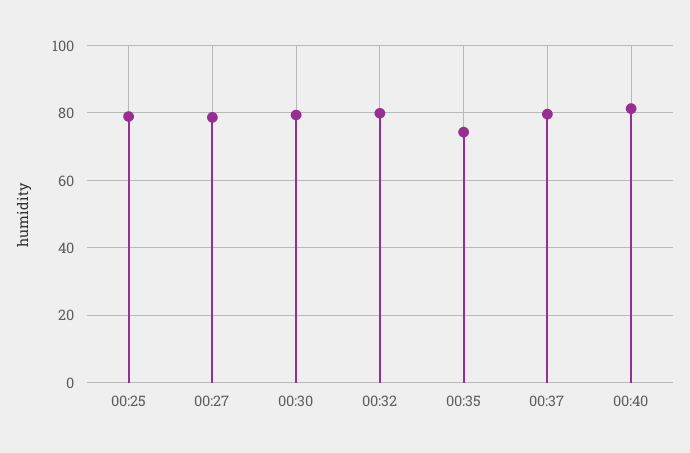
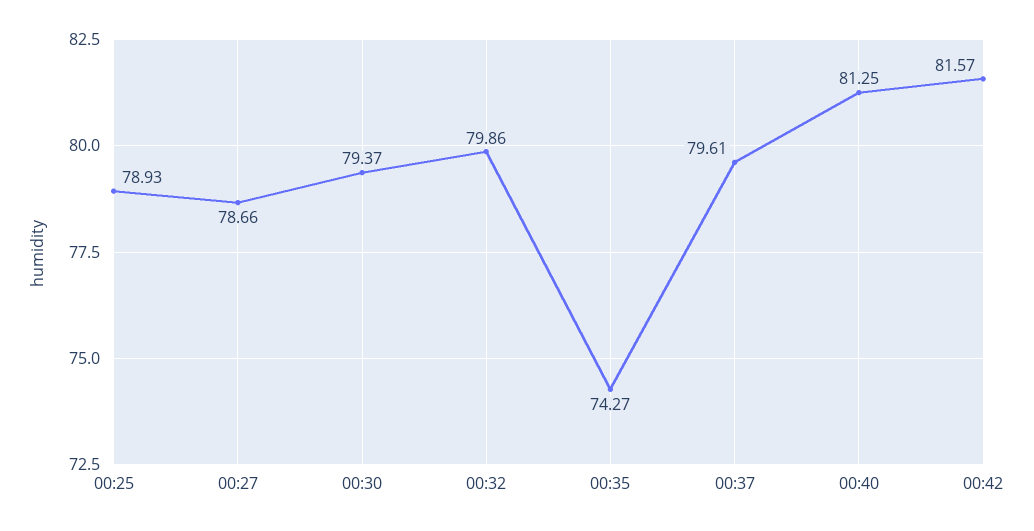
00:42: none -> 81.57

